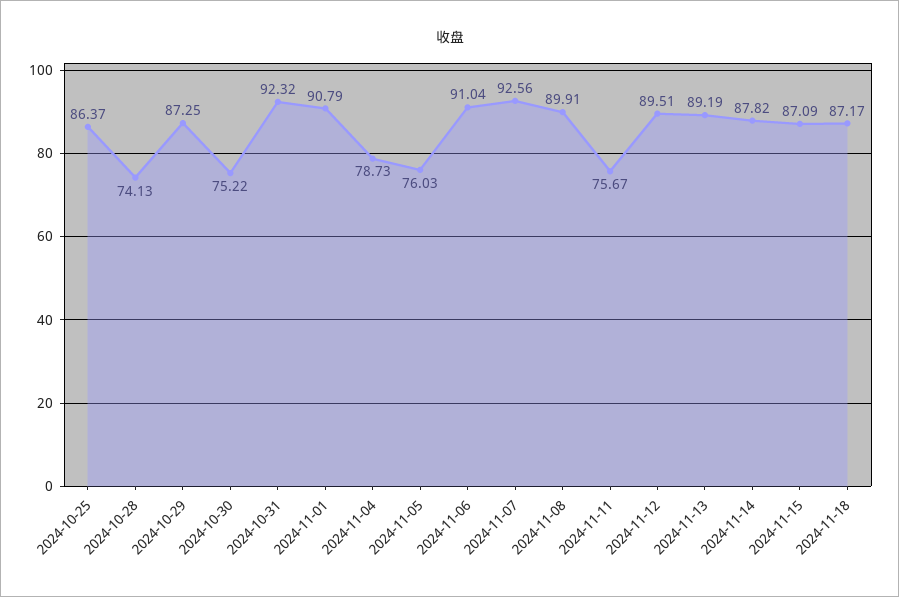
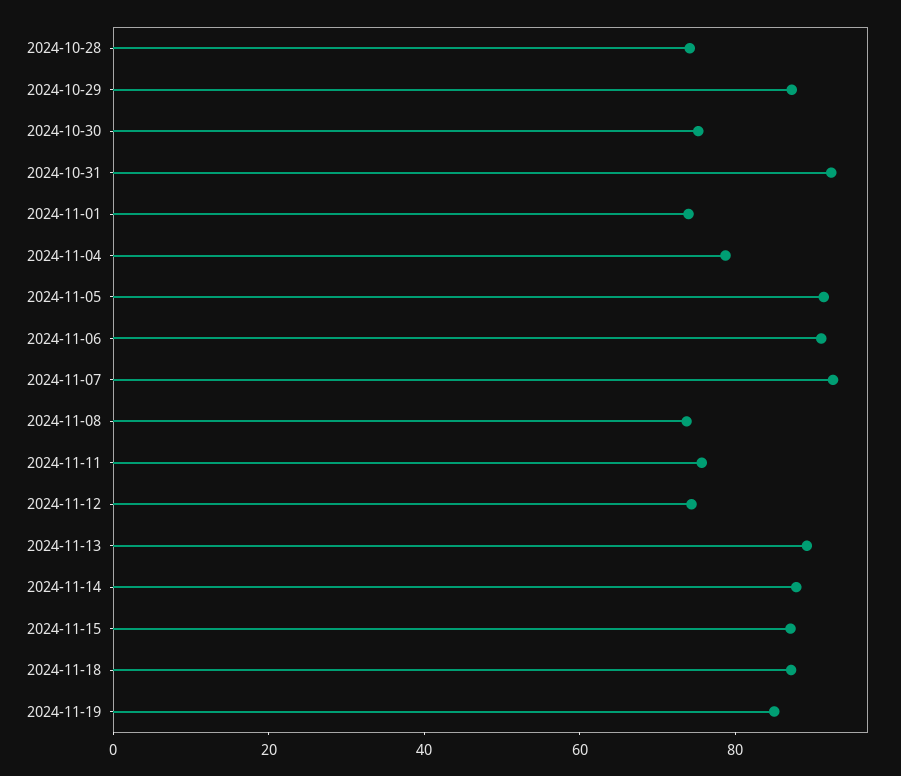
2024-10-25: 86.37 -> none
2024-11-01: 90.79 -> 75
2024-11-05: 76.03 -> 90
2024-11-08: 89.91 -> 75
2024-11-12: 89.51 -> 75
2024-11-19: none -> 85

